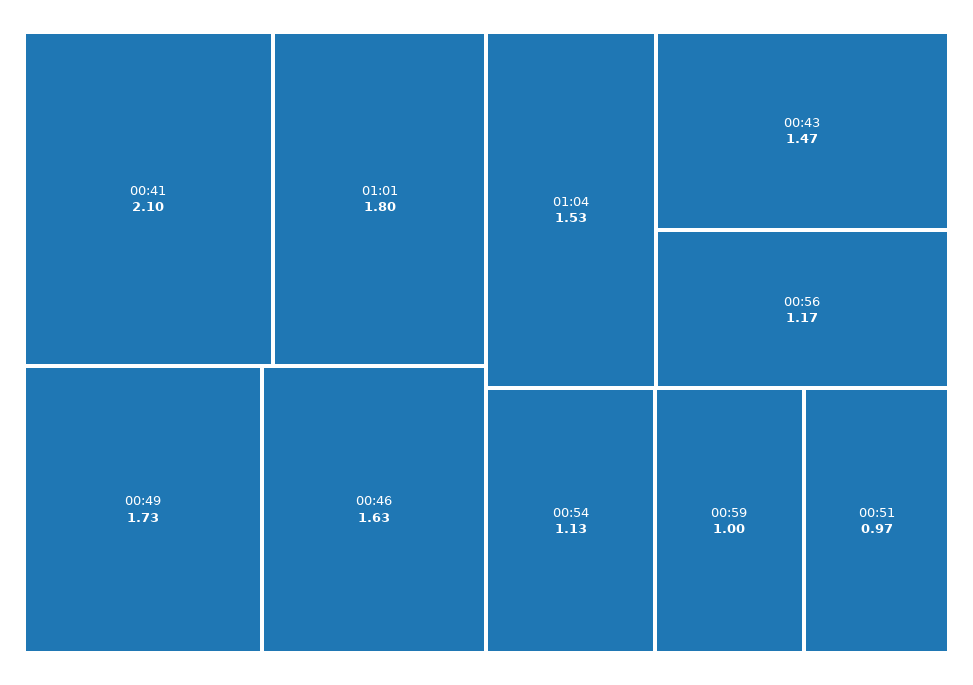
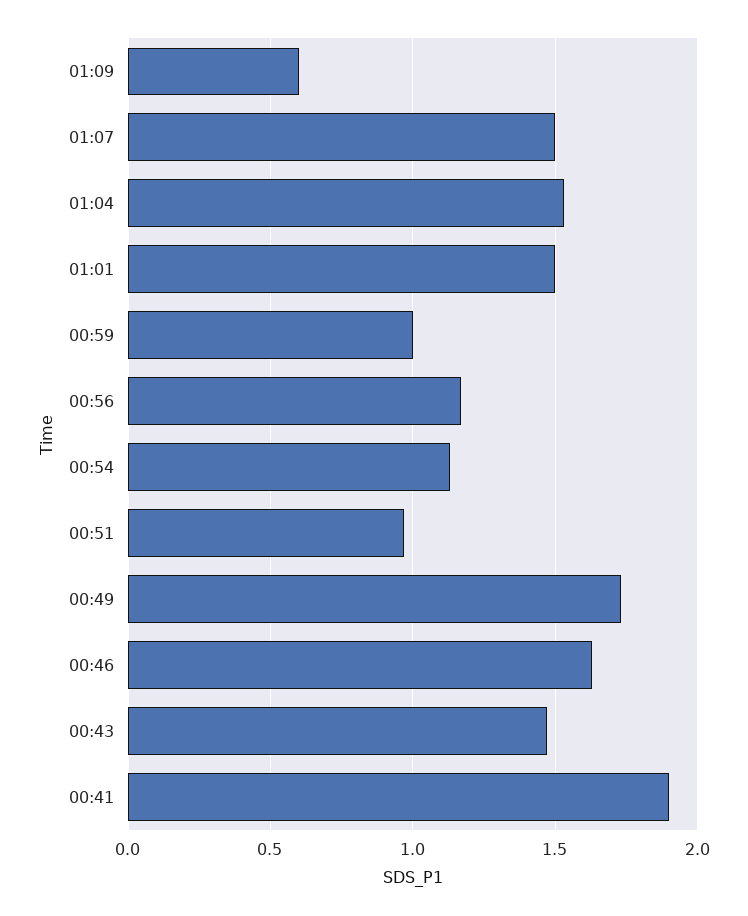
00:41: 2.1 -> 1.9
01:01: 1.8 -> 1.5
01:09: none -> 0.6
01:07: none -> 1.5

